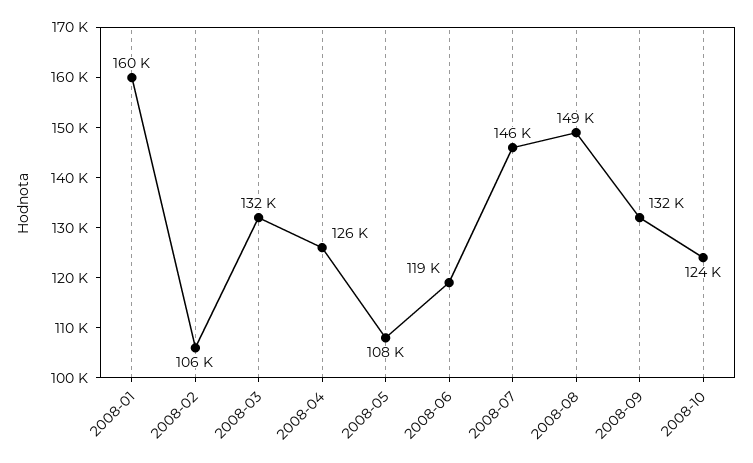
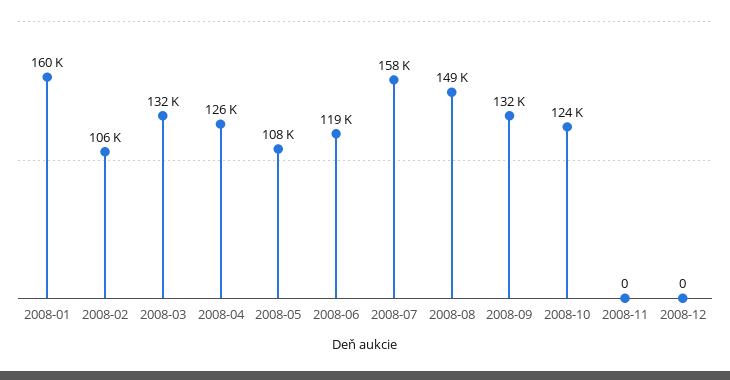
2008-07: 146000 -> 158000
2008-11: none -> 0
2008-12: none -> 0

